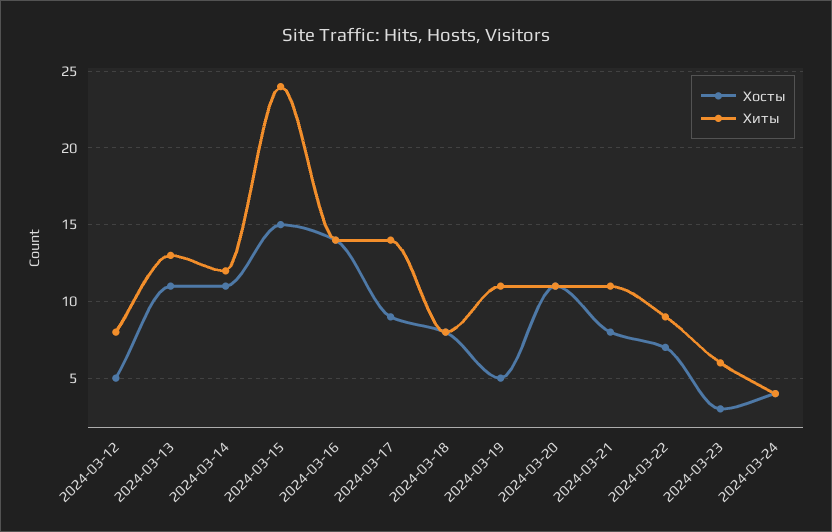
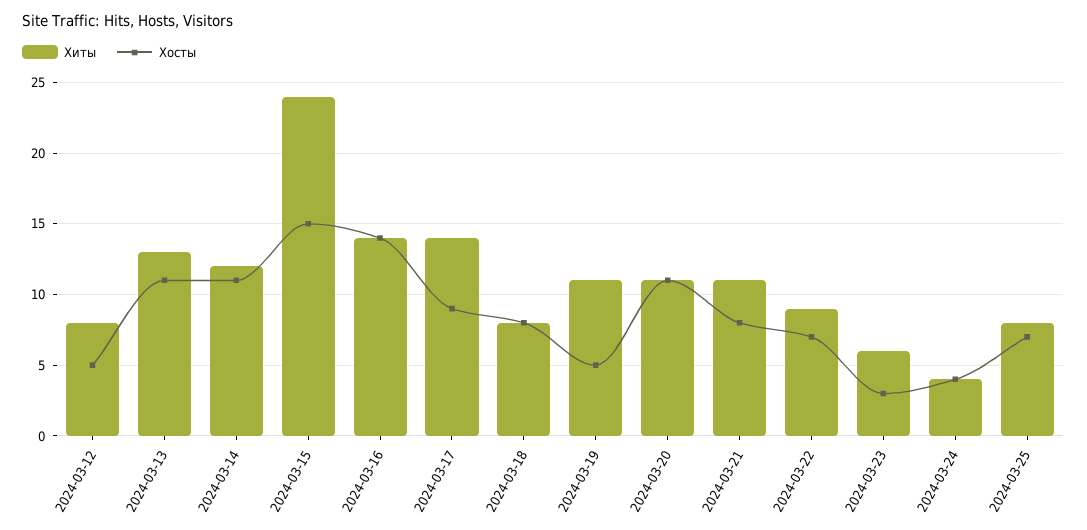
Хиты, 2024-03-25: none -> 8
Хосты, 2024-03-25: none -> 7

